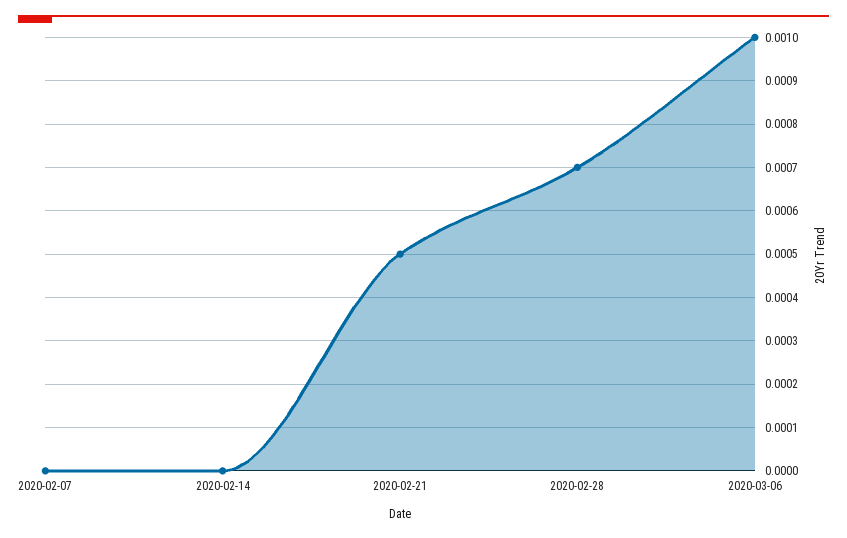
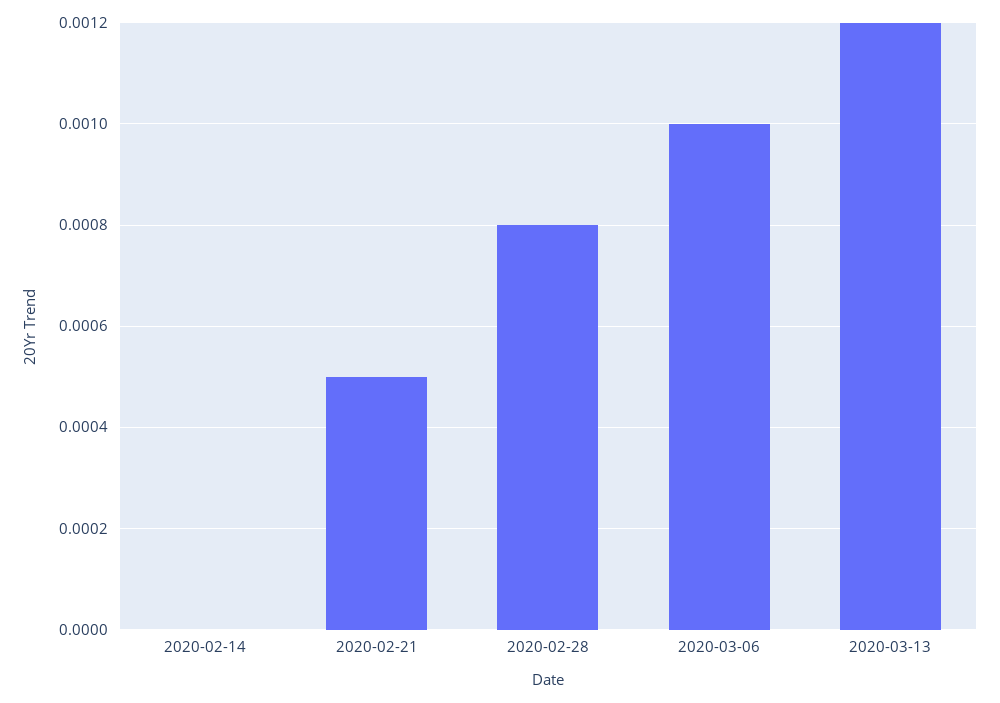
2020-02-07: 0 -> none
2020-02-28: 0.0007 -> 0.0008
2020-03-13: none -> 0.0012

